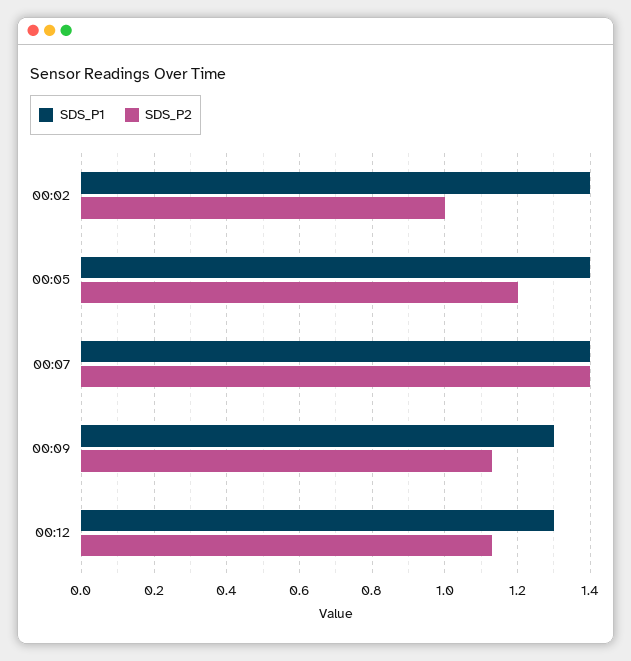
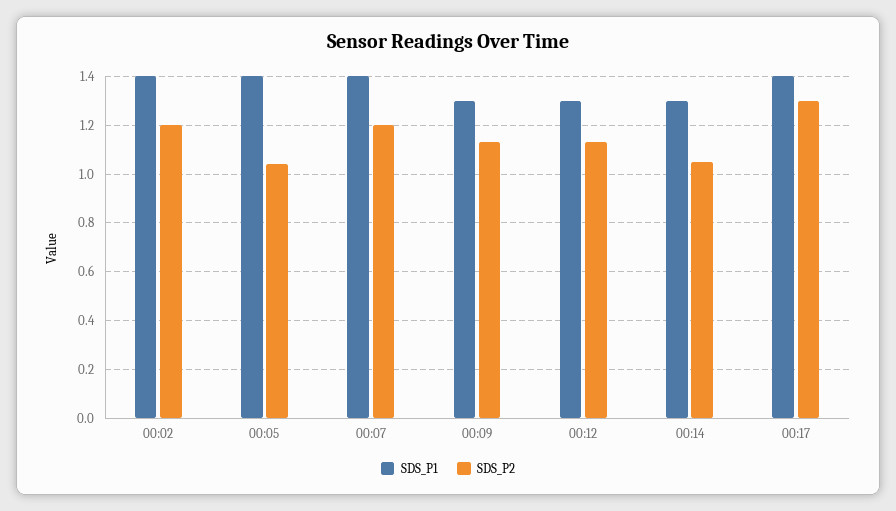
SDS_P2, 00:02: 1 -> 1.2
SDS_P2, 00:05: 1.2 -> 1.05
SDS_P2, 00:07: 1.4 -> 1.2
SDS_P1, 00:14: none -> 1.3
SDS_P2, 00:14: none -> 1.05
SDS_P1, 00:17: none -> 1.4
SDS_P2, 00:17: none -> 1.3

